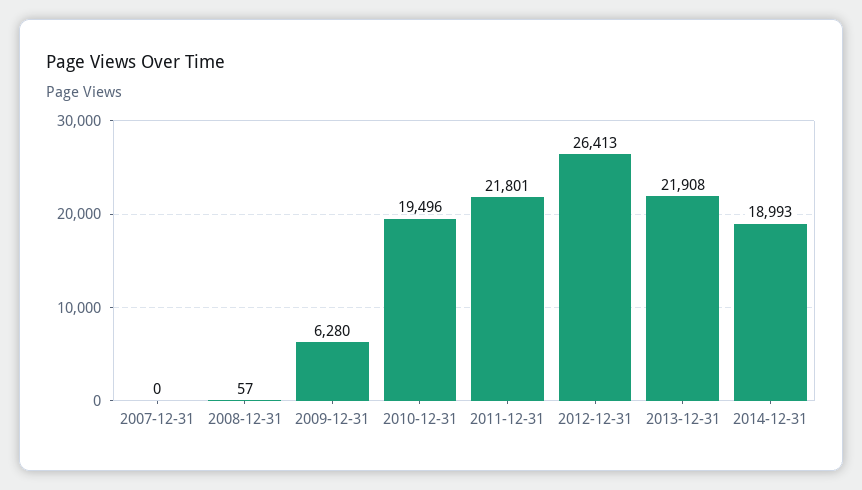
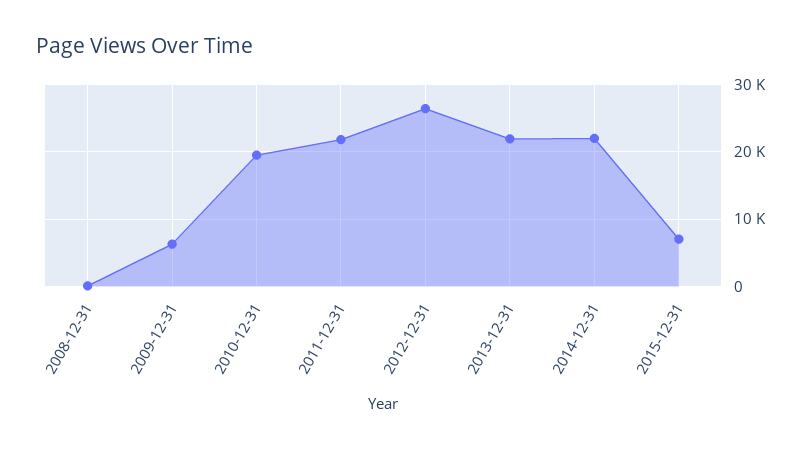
2007-12-31: 0 -> none
2014-12-31: 18993 -> 22000
2015-12-31: none -> 7000

